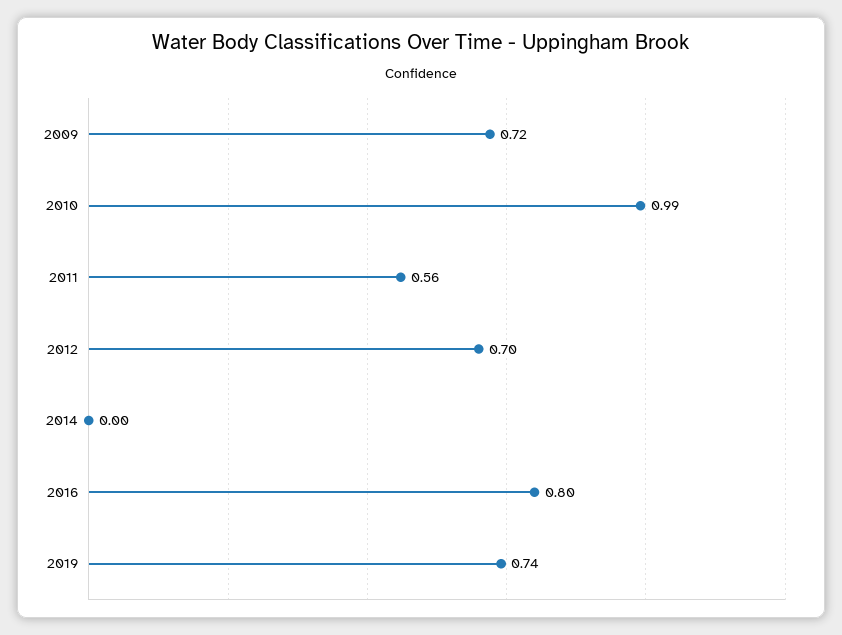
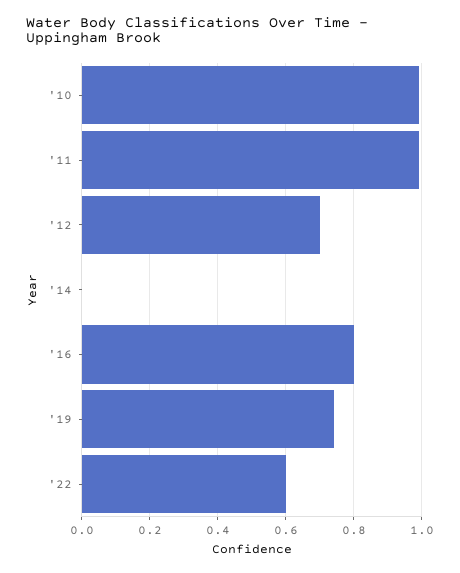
2009: 0.72 -> none
2011: 0.56 -> 1
'22: none -> 0.6

